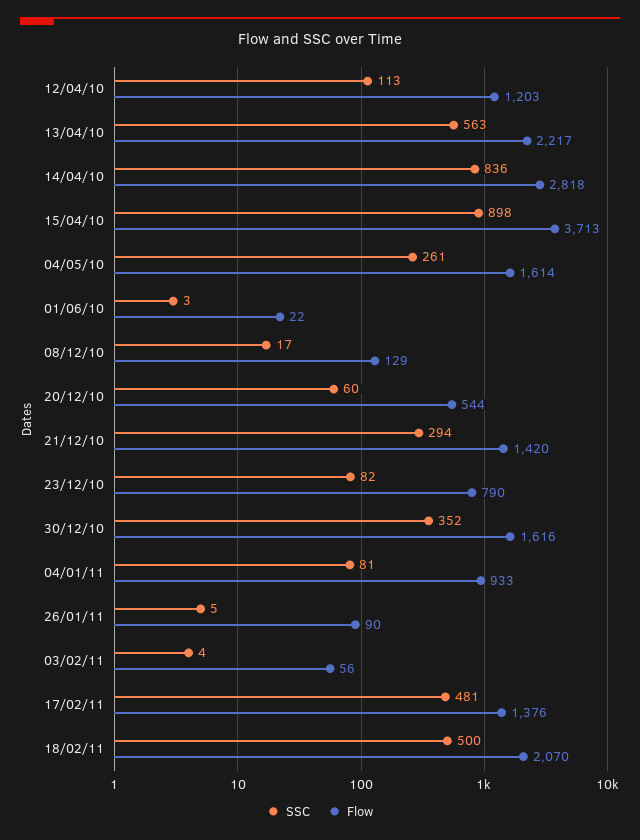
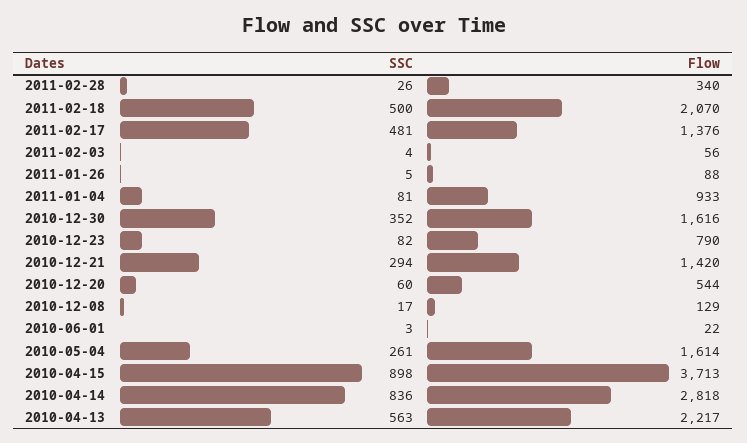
SSC, 12/04/10: 113 -> none
Flow, 12/04/10: 1203 -> none
Flow, 26/01/11: 90 -> 88
SSC, 2011-02-28: none -> 26
Flow, 2011-02-28: none -> 340

